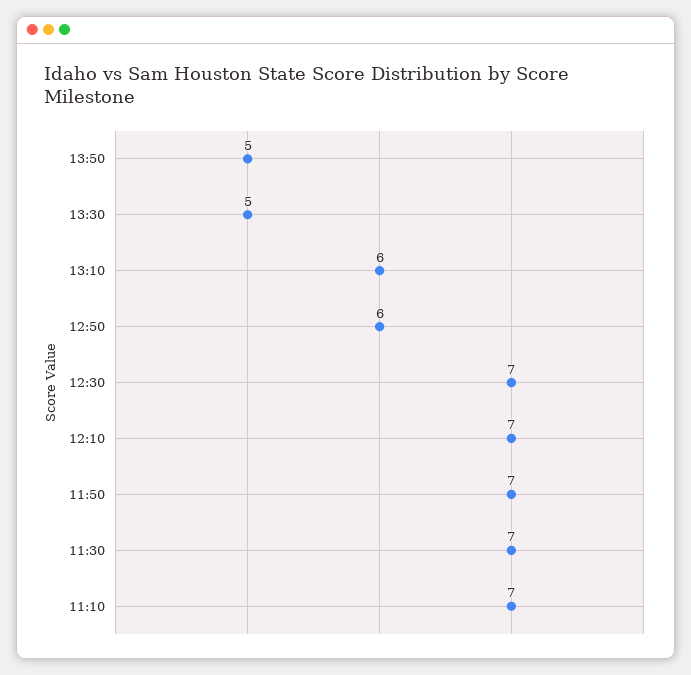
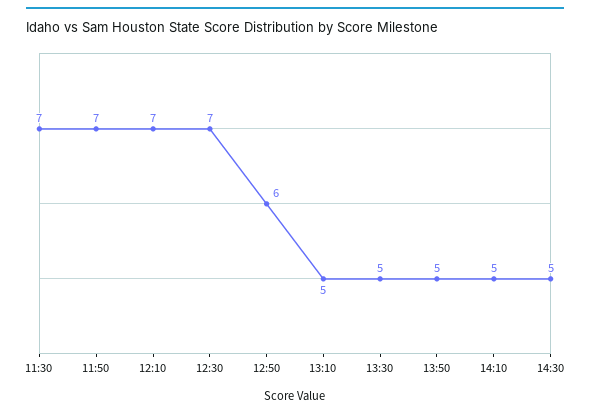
13:10: 6 -> 5
11:10: 7 -> none
14:10: none -> 5
14:30: none -> 5

